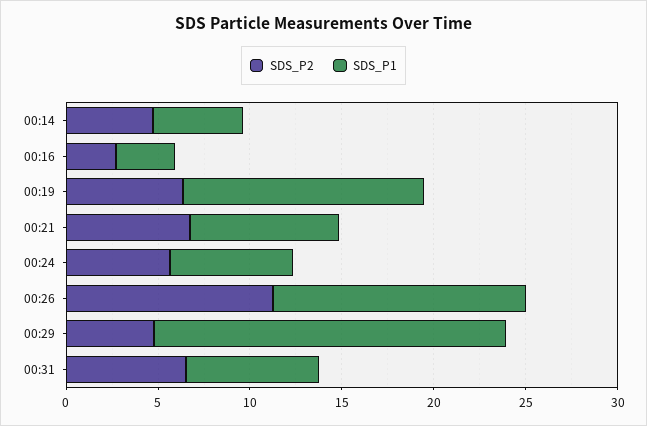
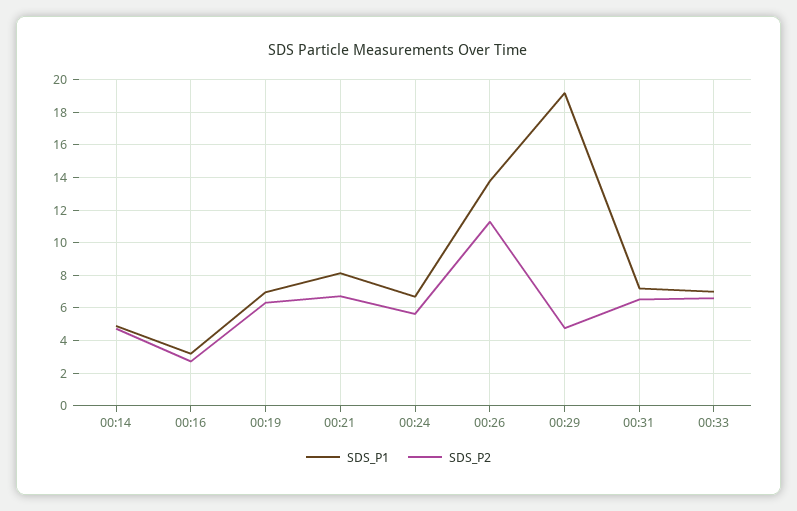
SDS_P1, 00:19: 13 -> 7
SDS_P1, 00:33: none -> 7
SDS_P2, 00:33: none -> 6.5

